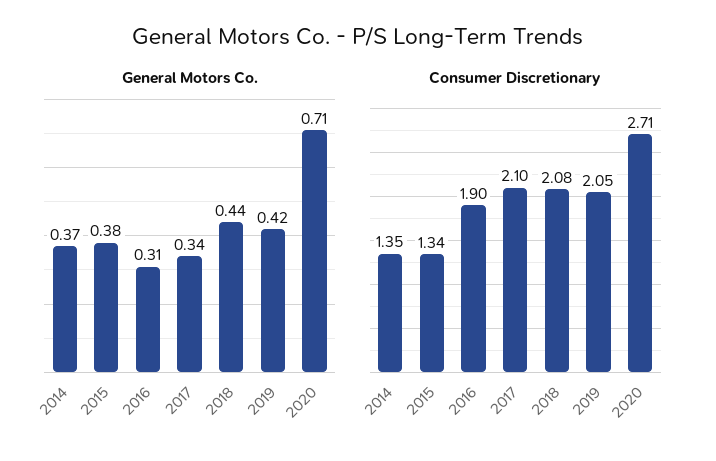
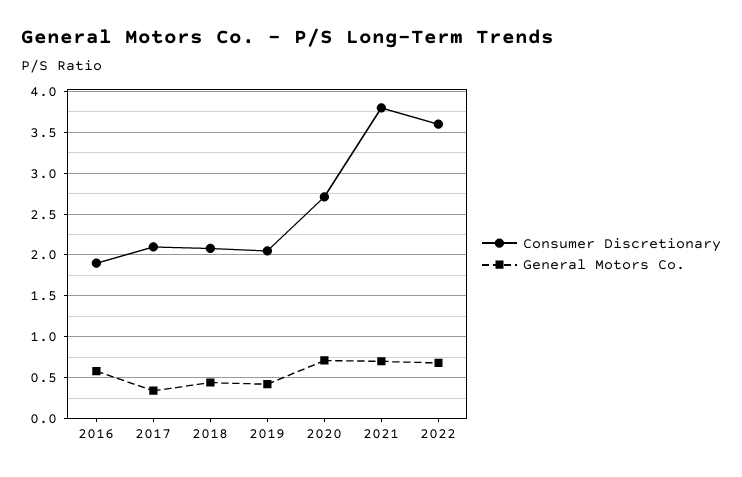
General Motors Co., 2014: 0.37 -> none
General Motors Co., 2015: 0.38 -> none
General Motors Co., 2016: 0.31 -> 0.6
Consumer Discretionary, 2014: 1.35 -> none
Consumer Discretionary, 2015: 1.34 -> none
Consumer Discretionary, 2021: none -> 3.8
General Motors Co., 2021: none -> 0.7
Consumer Discretionary, 2022: none -> 3.6
General Motors Co., 2022: none -> 0.7

